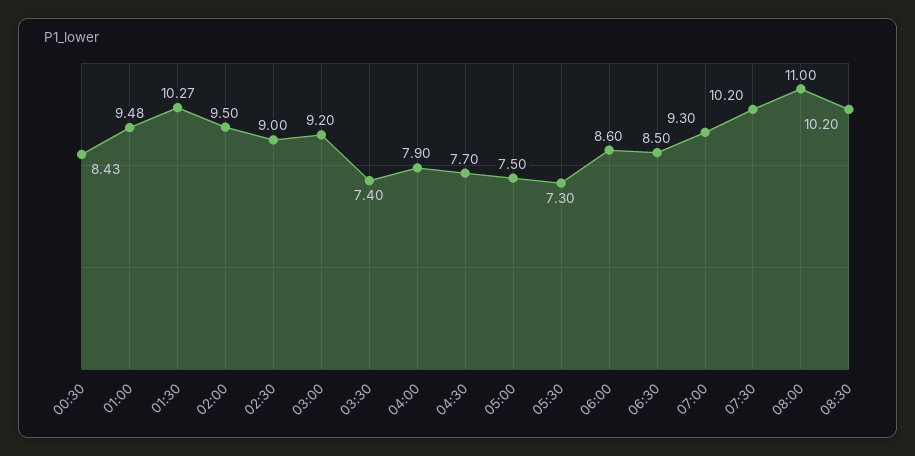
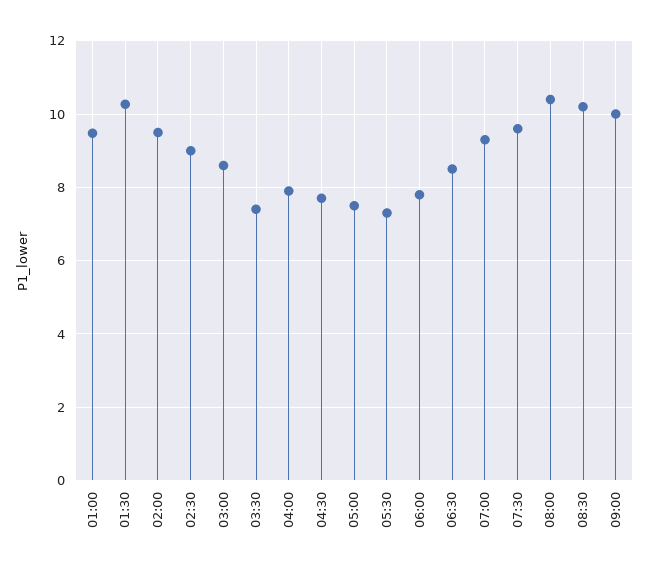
00:30: 8.43 -> none
03:00: 9.2 -> 8.6
06:00: 8.6 -> 7.8
07:30: 10.2 -> 9.6
08:00: 11 -> 10.4
09:00: none -> 10

